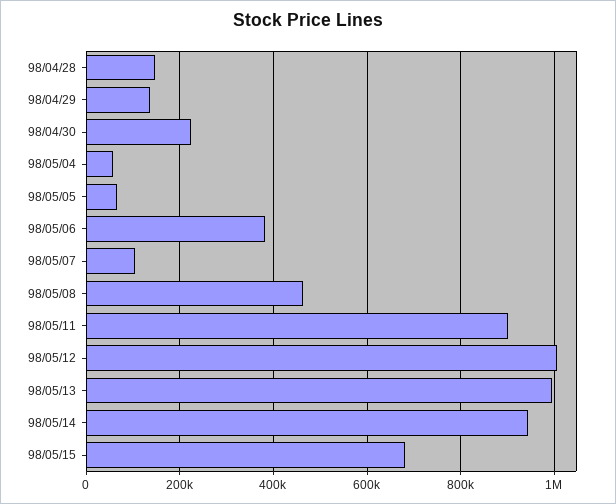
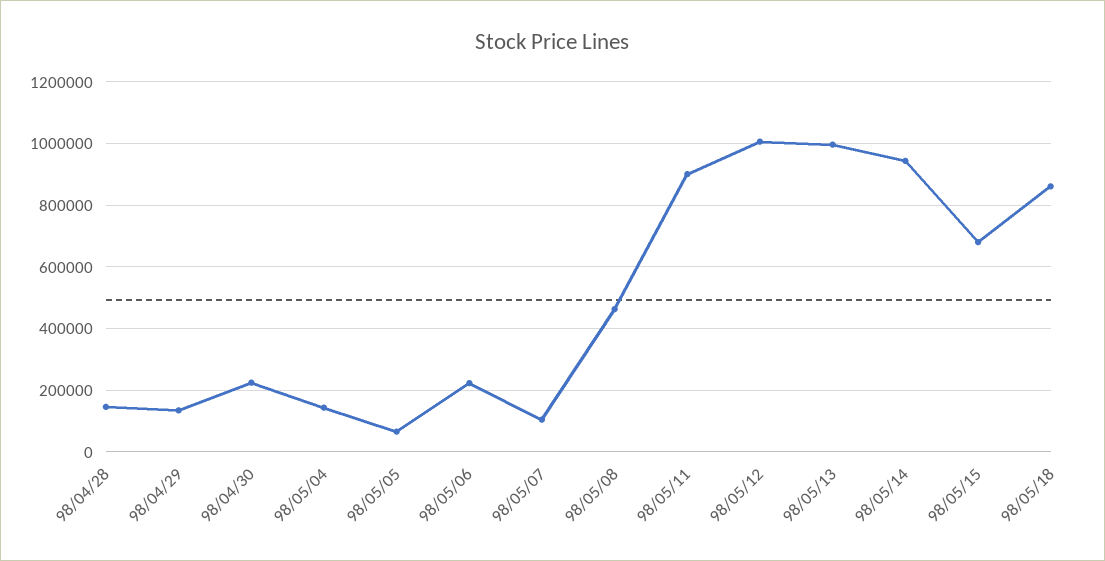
98/05/04: 60000 -> 140000
98/05/06: 380000 -> 220000
98/05/18: none -> 860000

